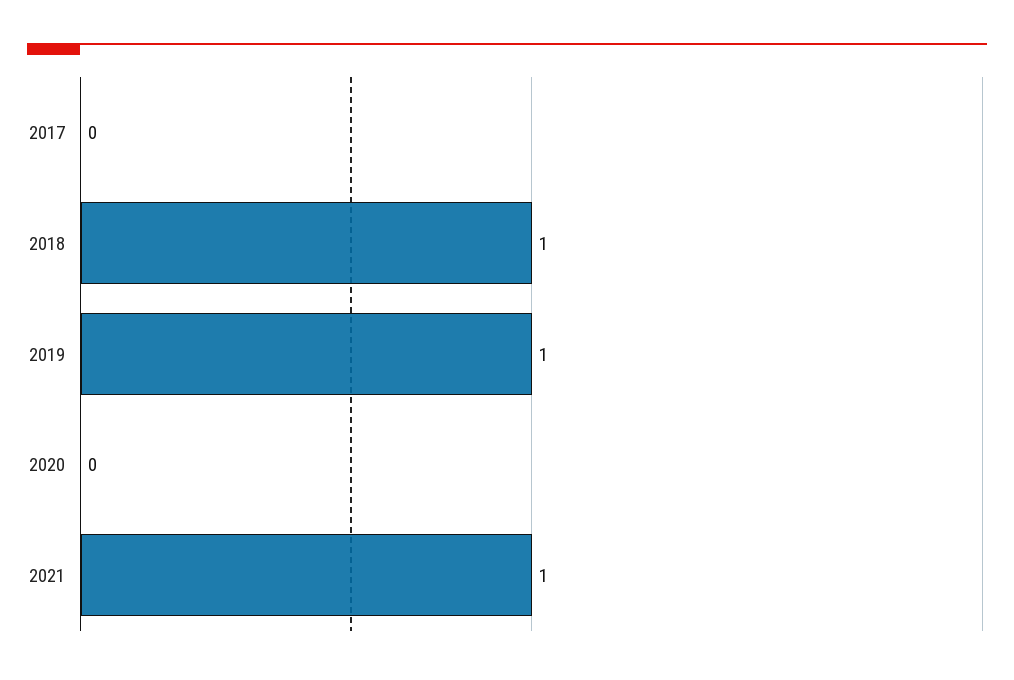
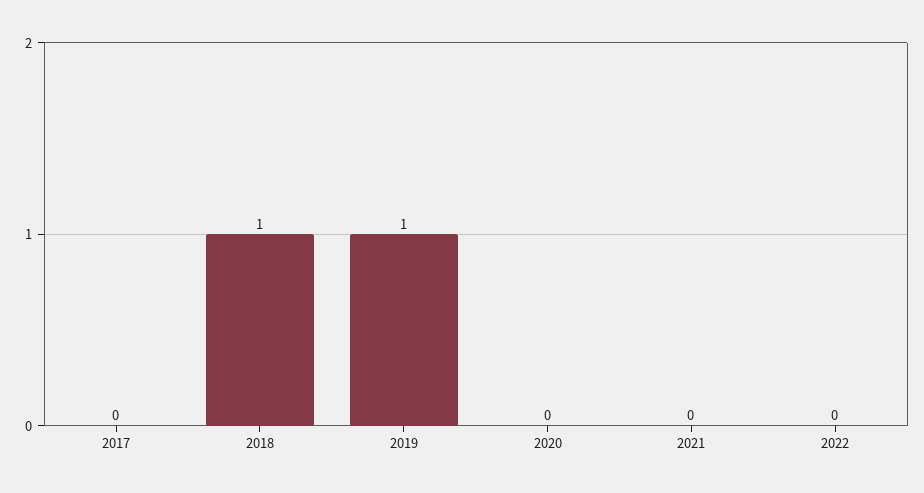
2021: 1 -> 0
2022: none -> 0

